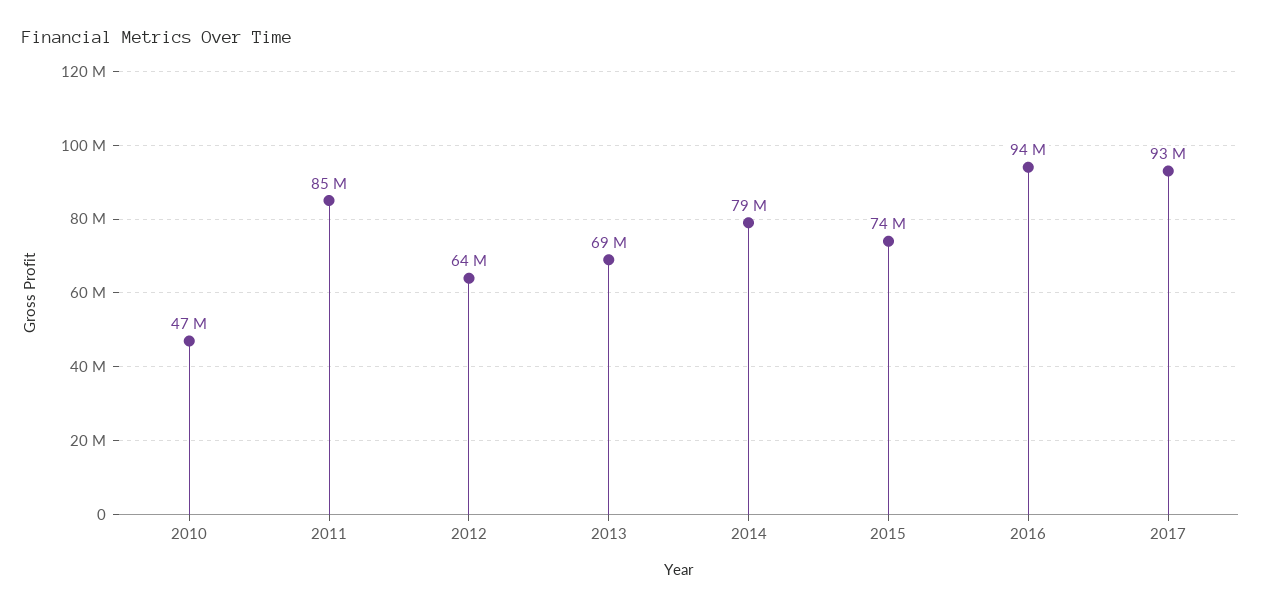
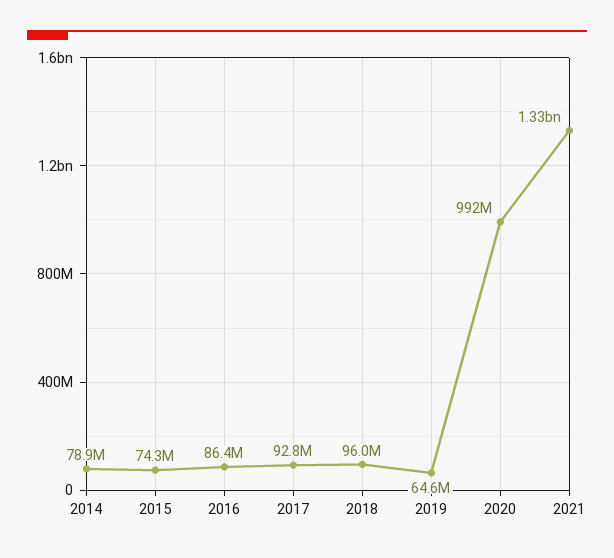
2010: 47000000 -> none
2011: 85000000 -> none
2012: 64000000 -> none
2013: 69000000 -> none
2016: 94000000 -> 86400000
2018: none -> 96000000
2019: none -> 64600000
2020: none -> 992000000
2021: none -> 1330000000

